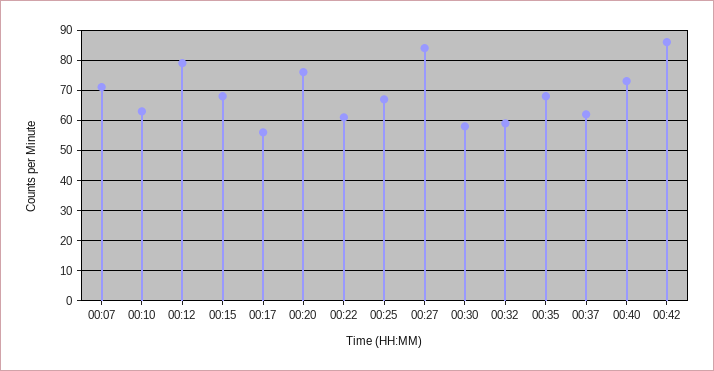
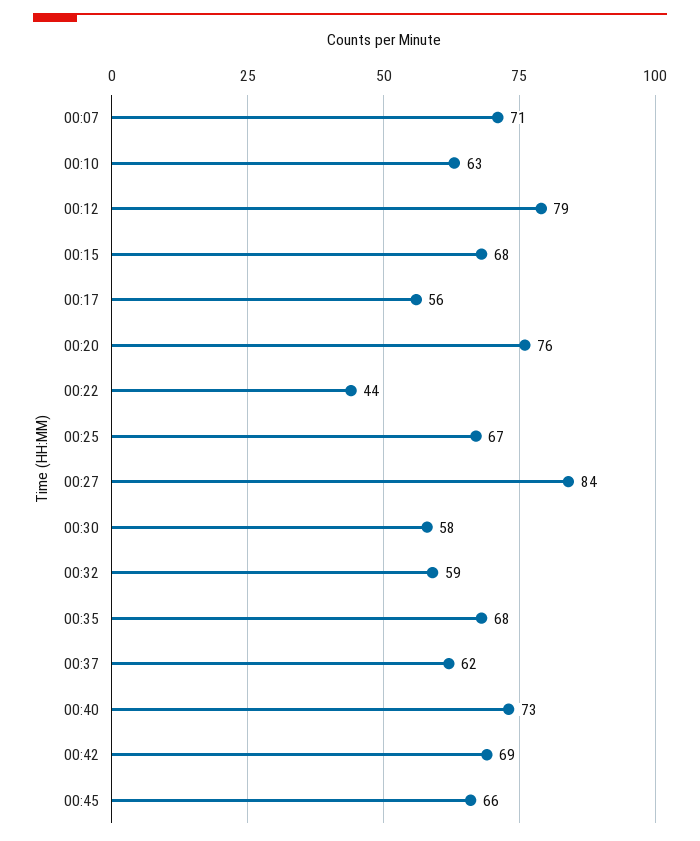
00:22: 60 -> 44
00:42: 85 -> 69
00:45: none -> 66

